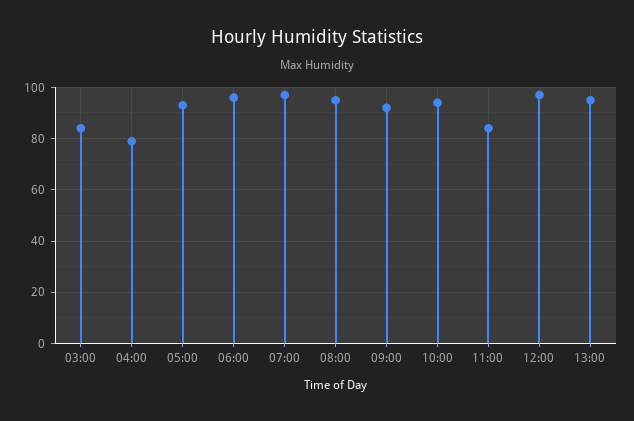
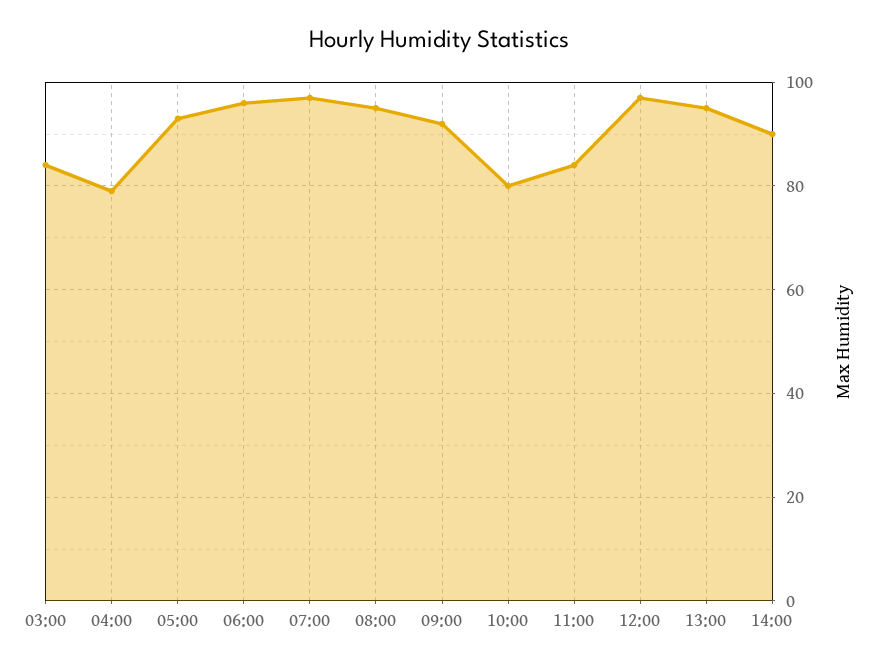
10:00: 95 -> 80
14:00: none -> 90

